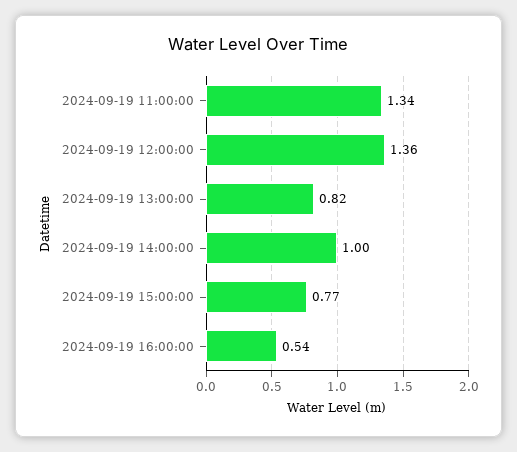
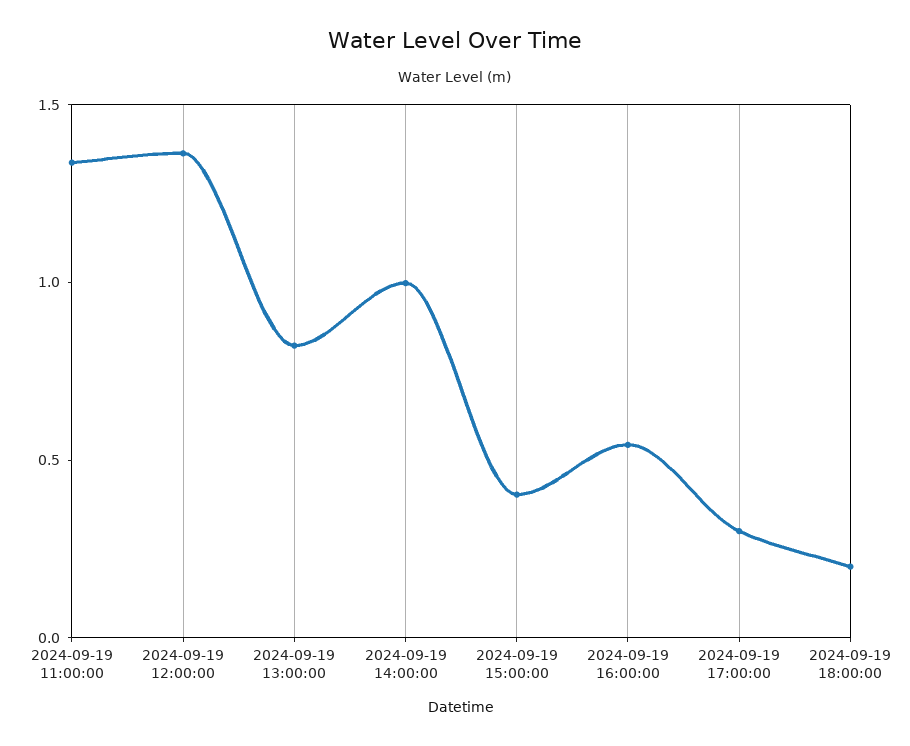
2024-09-19 15:00:00: 0.77 -> 0.4
2024-09-19 17:00:00: none -> 0.3
2024-09-19 18:00:00: none -> 0.2

